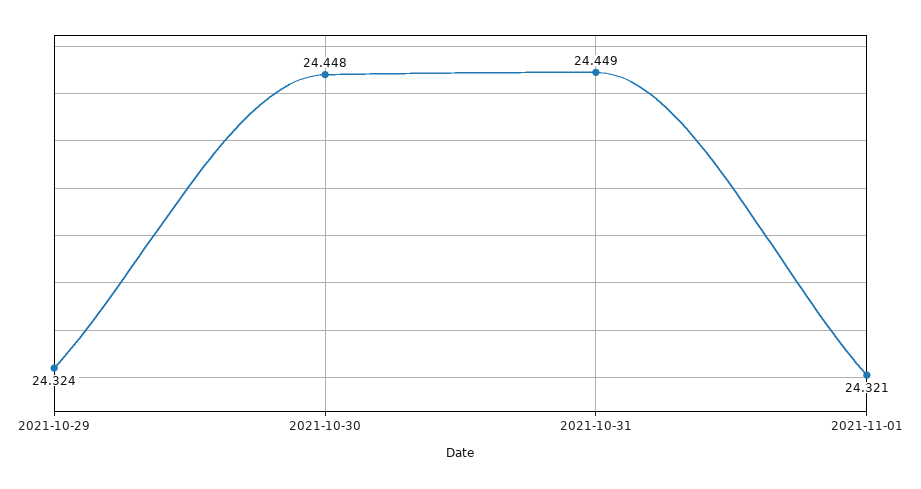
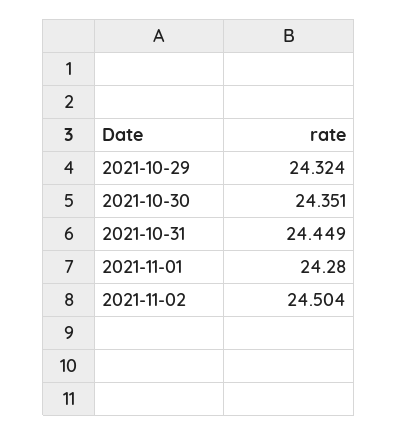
2021-10-30: 24.448 -> 24.351
2021-11-01: 24.321 -> 24.28
2021-11-02: none -> 24.504

